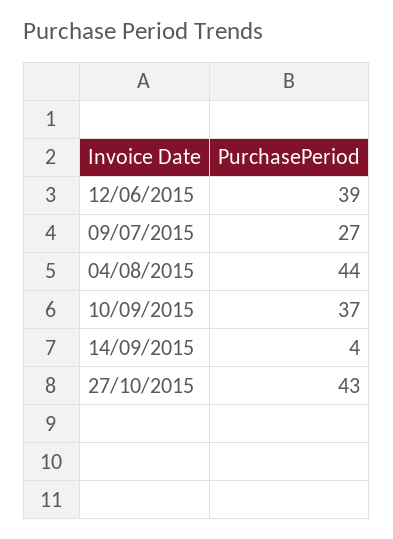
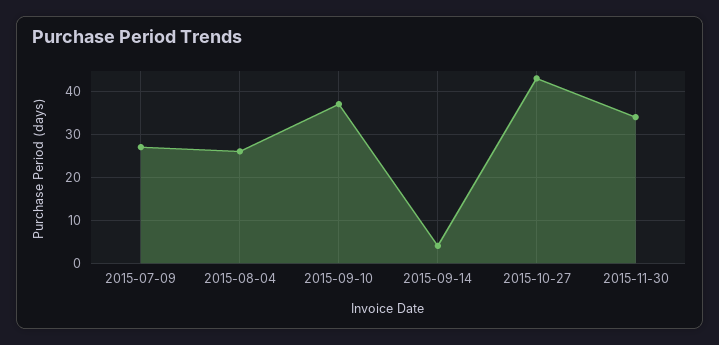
12/06/2015: 39 -> none
04/08/2015: 44 -> 25
2015-11-30: none -> 35

